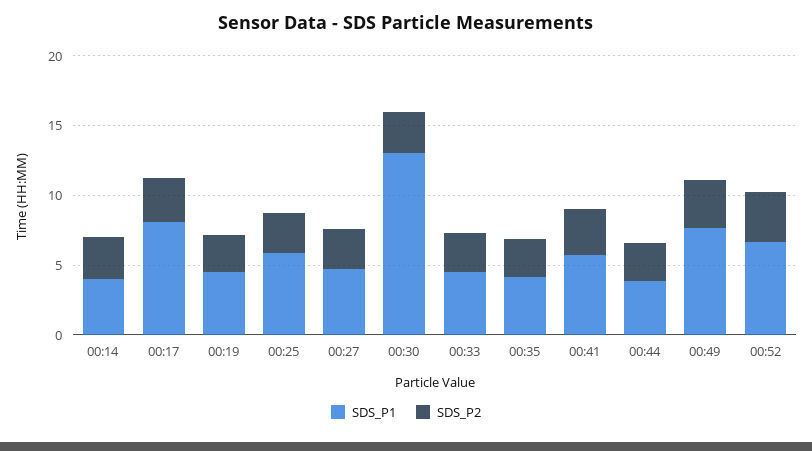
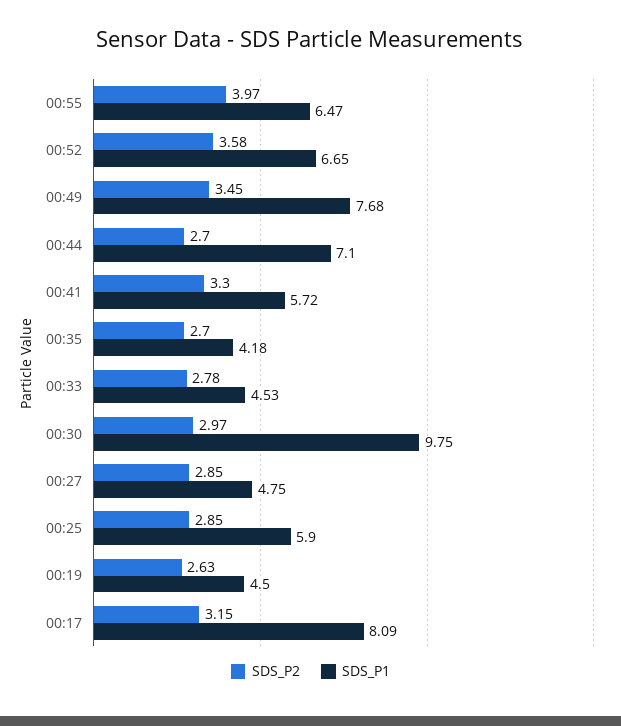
SDS_P1, 00:14: 4 -> none
SDS_P2, 00:14: 3 -> none
SDS_P1, 00:30: 13 -> 9.75
SDS_P1, 00:44: 4 -> 7.1
SDS_P2, 00:55: none -> 3.97
SDS_P1, 00:55: none -> 6.47

